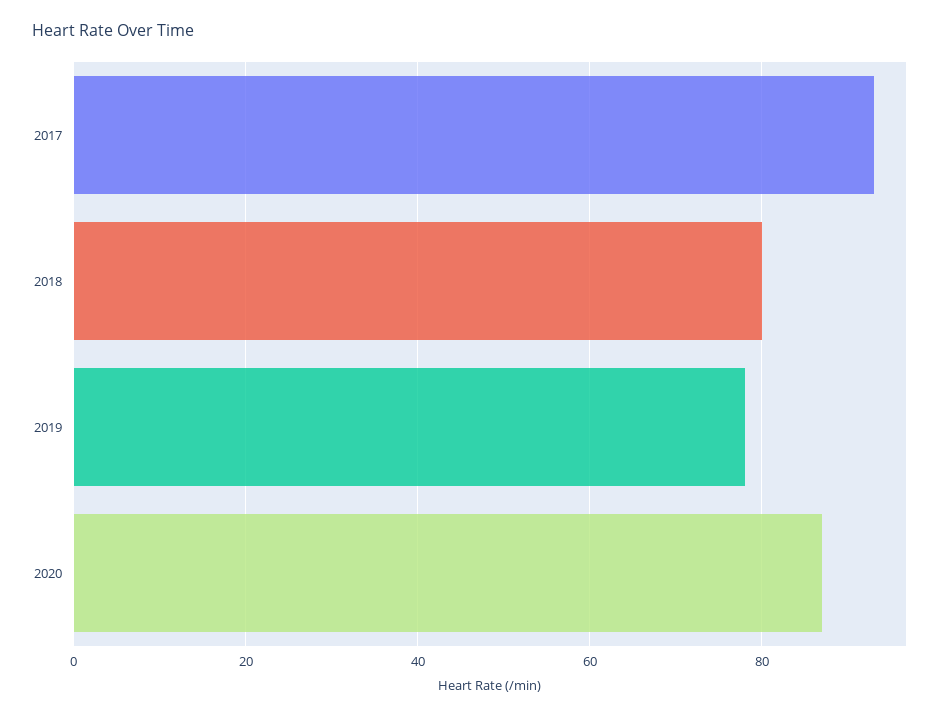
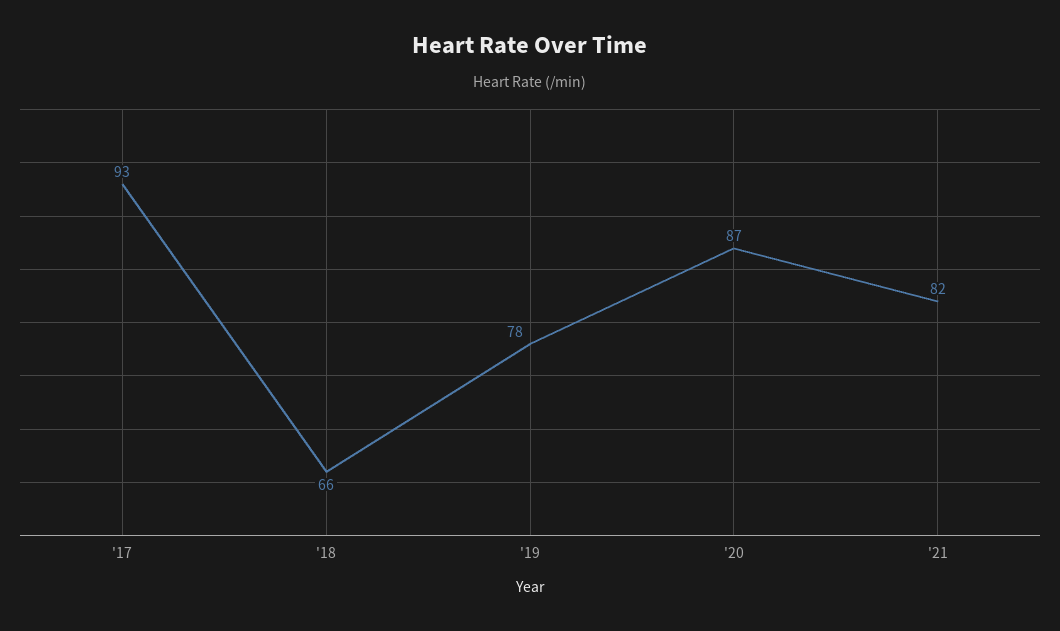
2018: 80 -> 66
'21: none -> 82

